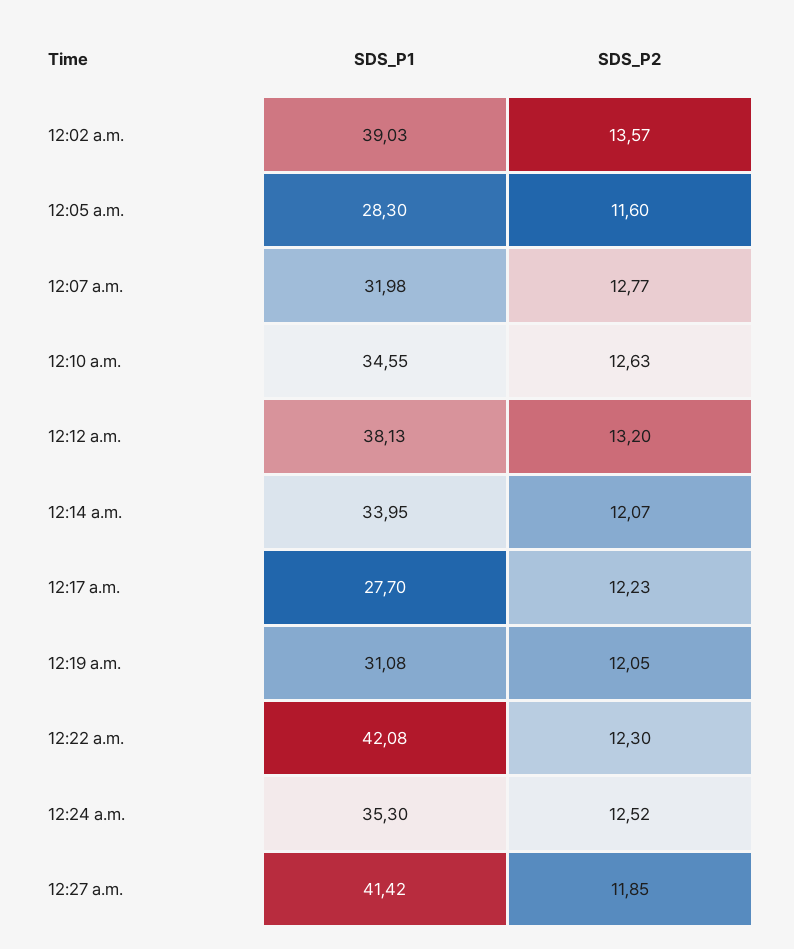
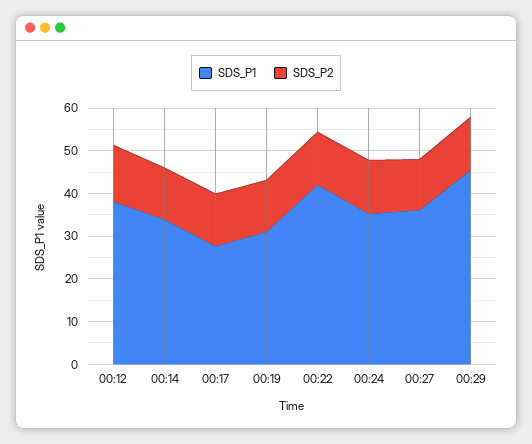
SDS_P1, 12:02 a.m.: 39.03 -> none
SDS_P2, 12:02 a.m.: 13.57 -> none
SDS_P1, 12:05 a.m.: 28.3 -> none
SDS_P2, 12:05 a.m.: 11.6 -> none
SDS_P1, 12:07 a.m.: 31.98 -> none
SDS_P2, 12:07 a.m.: 12.77 -> none
SDS_P1, 12:10 a.m.: 34.55 -> none
SDS_P2, 12:10 a.m.: 12.63 -> none
SDS_P1, 12:27 a.m.: 41.42 -> 36
SDS_P1, 00:29: none -> 46
SDS_P2, 00:29: none -> 12

